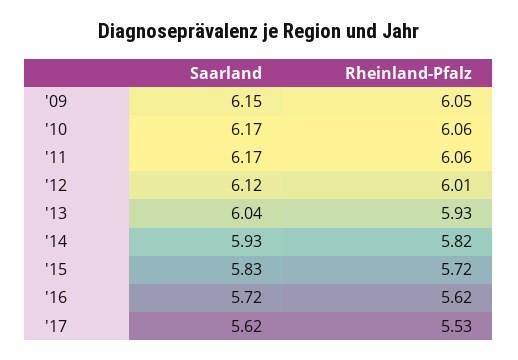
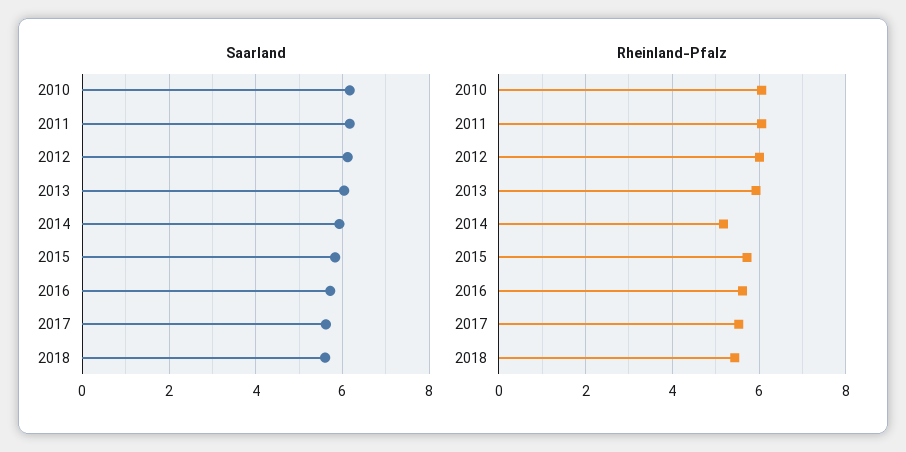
Saarland, '09: 6.15 -> none
Rheinland-Pfalz, '09: 6.05 -> none
Rheinland-Pfalz, '14: 5.82 -> 5.2
Saarland, 2018: none -> 5.6
Rheinland-Pfalz, 2018: none -> 5.4

